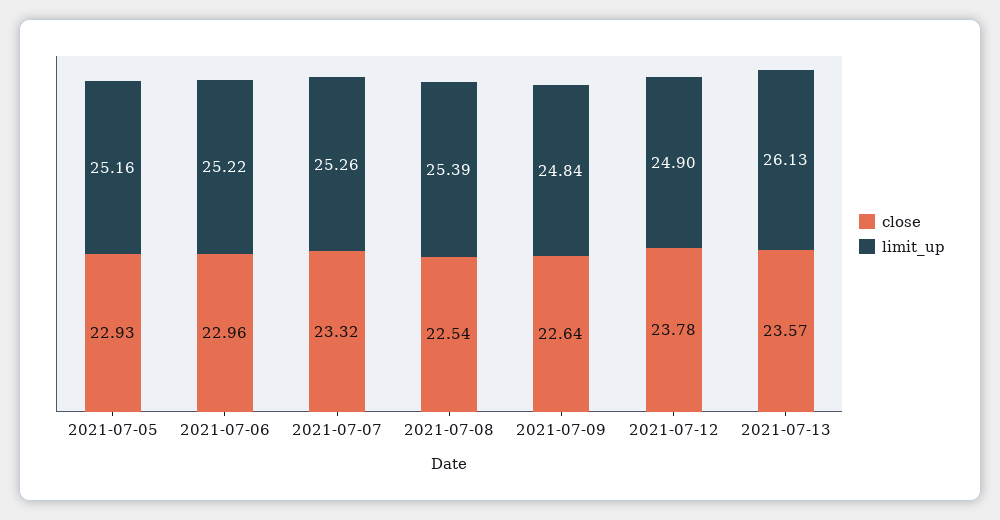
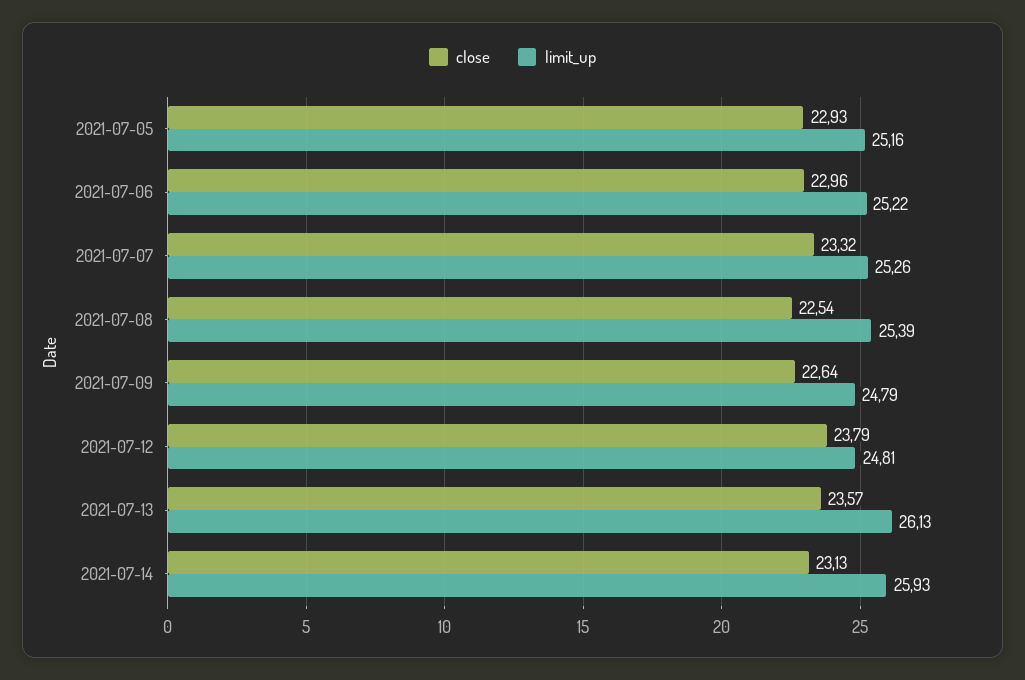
limit_up, 2021-07-09: 24.84 -> 24.79
close, 2021-07-12: 23.78 -> 23.79
limit_up, 2021-07-12: 24.9 -> 24.81
close, 2021-07-14: none -> 23.13
limit_up, 2021-07-14: none -> 25.93

